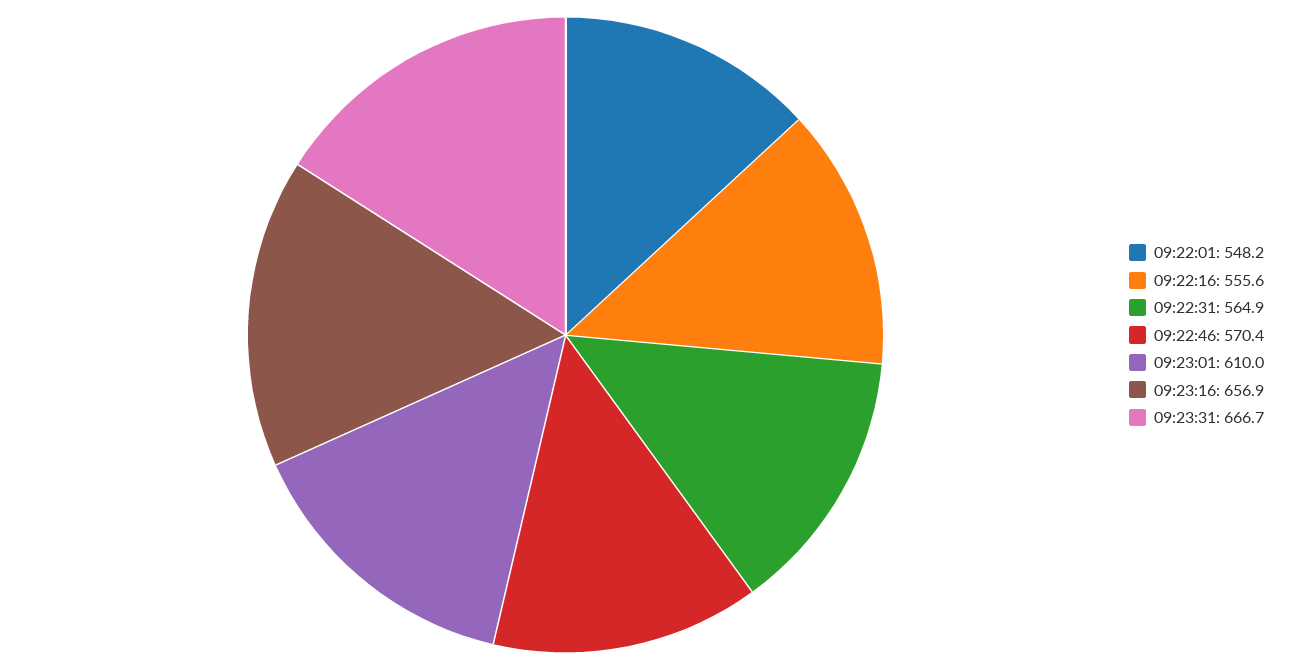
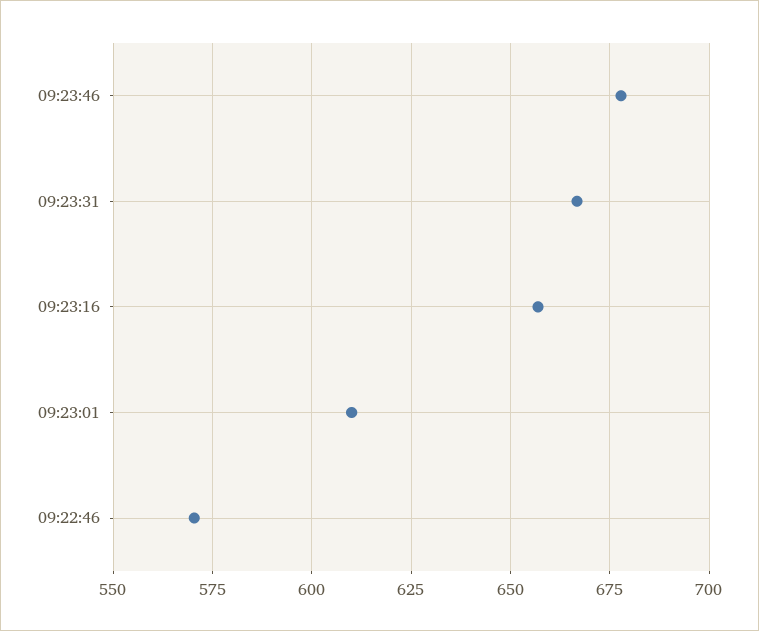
09:22:01: 548.2 -> none
09:22:16: 555.6 -> none
09:22:31: 564.9 -> none
09:23:46: none -> 677.5

